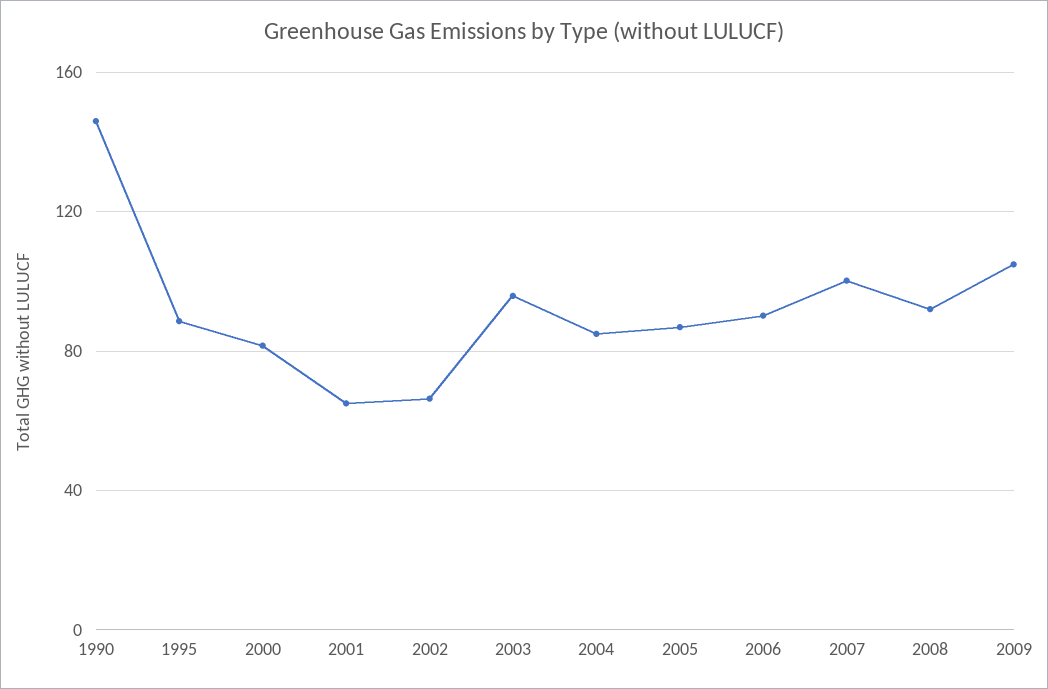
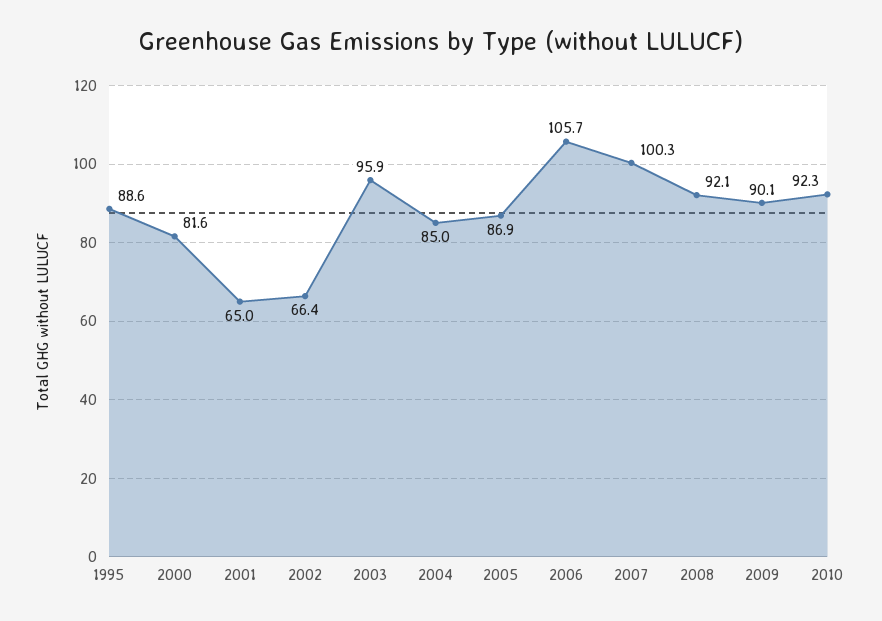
1990: 145 -> none
2006: 90 -> 105.7
2009: 105 -> 90.1
2010: none -> 92.3

